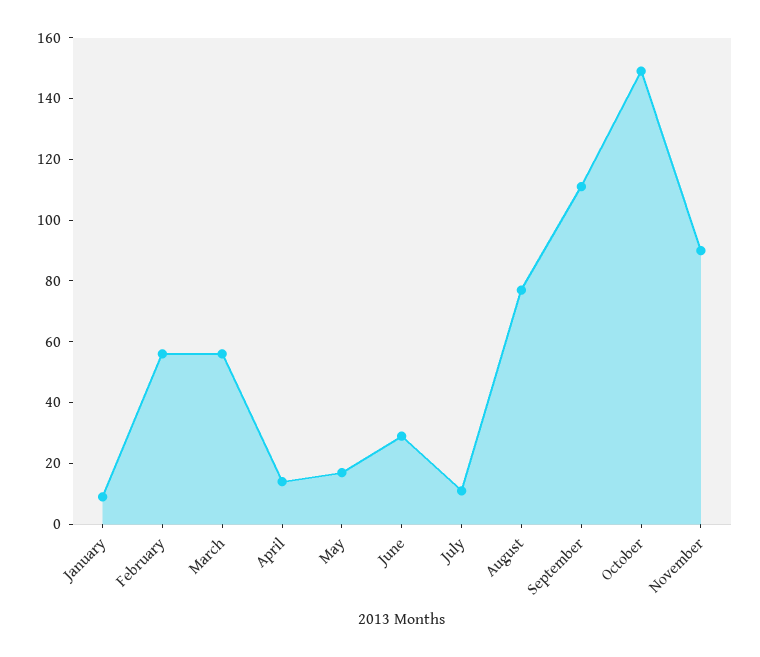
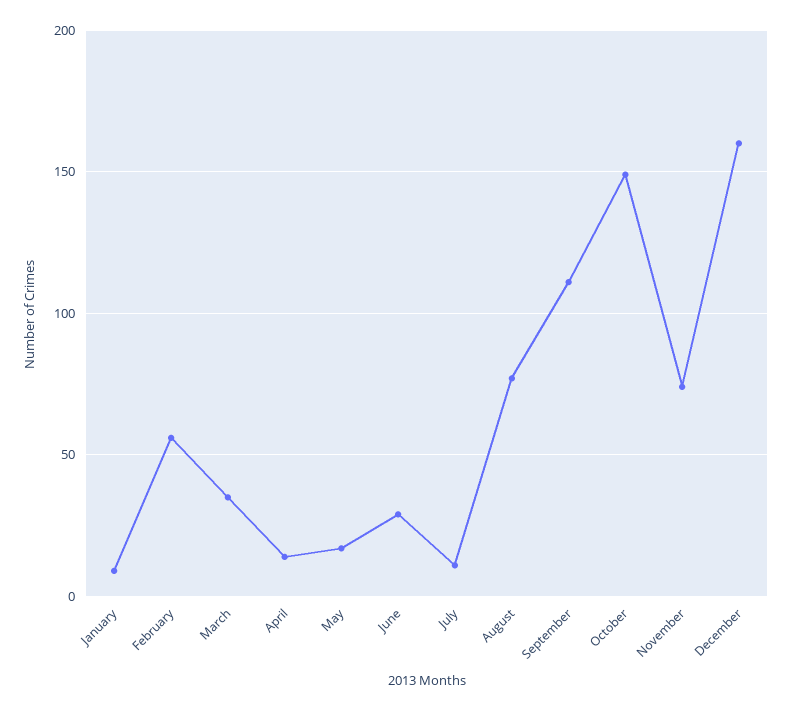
March: 55 -> 35
November: 90 -> 75
December: none -> 160

